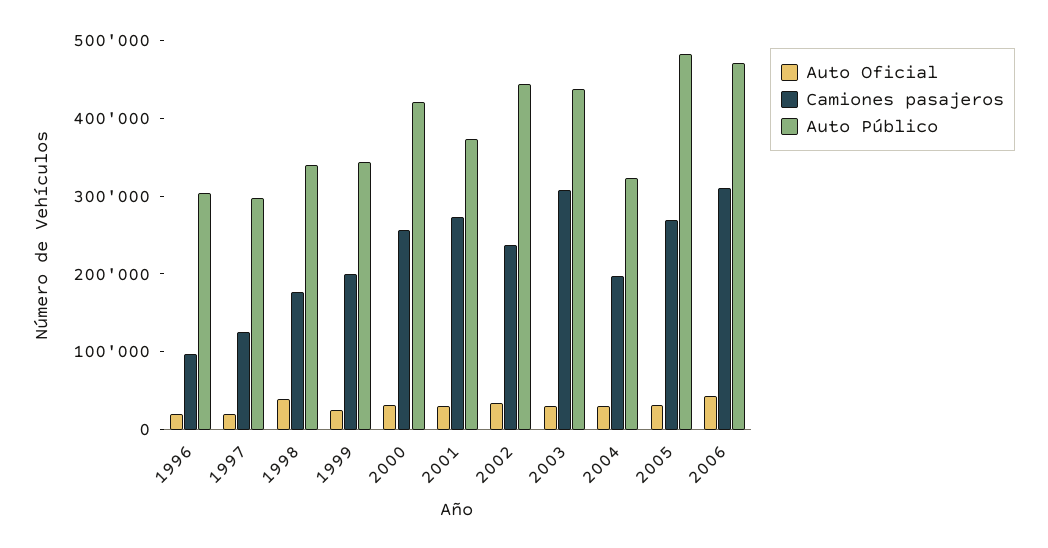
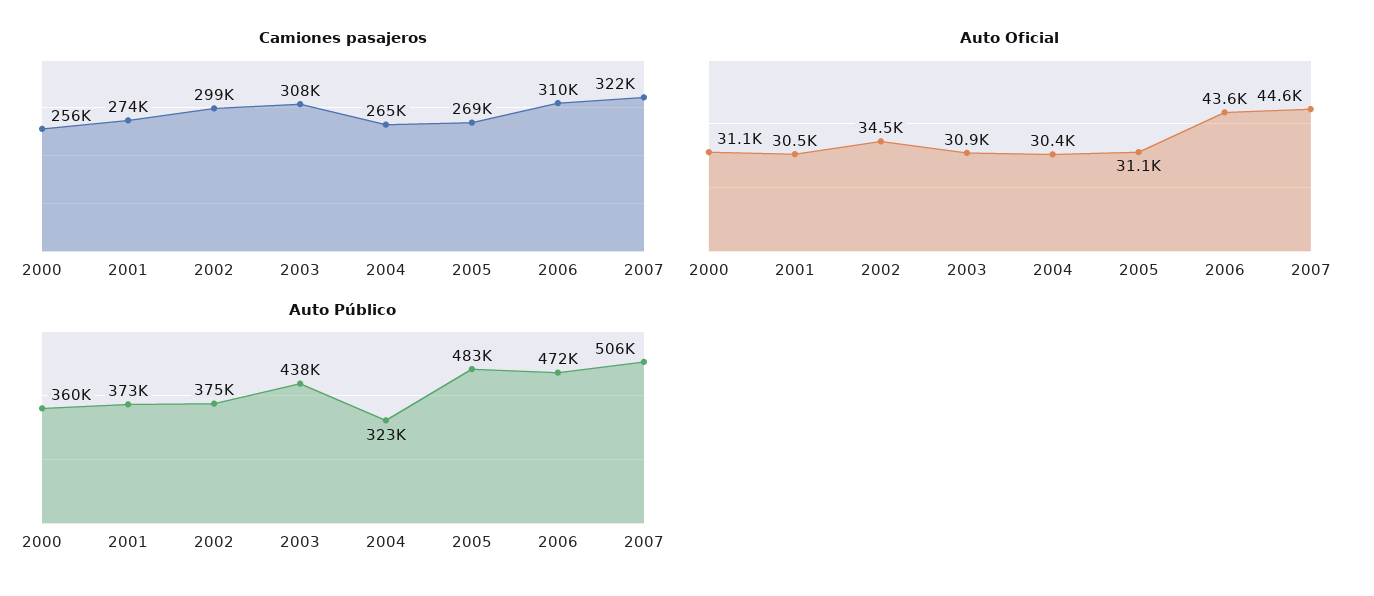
Auto Oficial, 1996: 20000 -> none
Camiones pasajeros, 1996: 100000 -> none
Auto Público, 1996: 300000 -> none
Auto Oficial, 1997: 20000 -> none
Camiones pasajeros, 1997: 120000 -> none
Auto Público, 1997: 300000 -> none
Auto Oficial, 1998: 40000 -> none
Camiones pasajeros, 1998: 180000 -> none
Auto Público, 1998: 340000 -> none
Auto Oficial, 1999: 20000 -> none
Camiones pasajeros, 1999: 200000 -> none
Auto Público, 1999: 340000 -> none
Auto Público, 2000: 420000 -> 360000
Camiones pasajeros, 2002: 240000 -> 299000
Auto Público, 2002: 440000 -> 375000
Camiones pasajeros, 2004: 200000 -> 265000
Camiones pasajeros, 2007: none -> 322000
Auto Oficial, 2007: none -> 44600
Auto Público, 2007: none -> 506000

